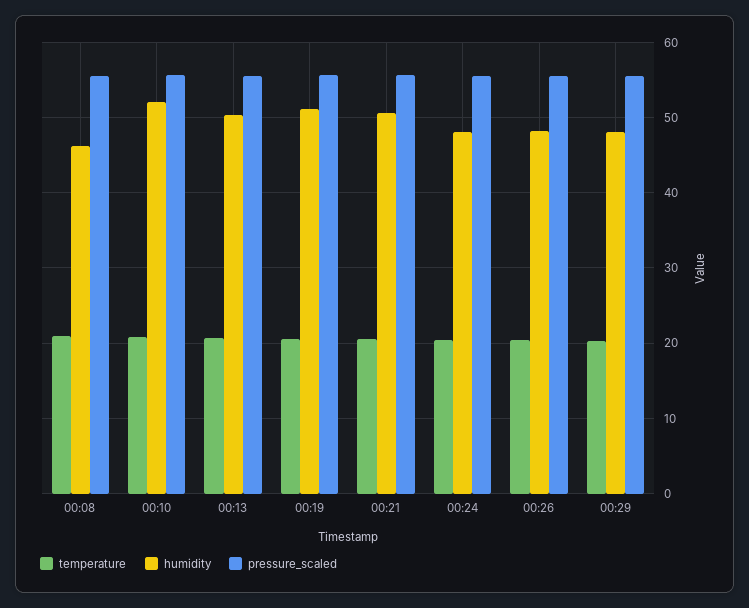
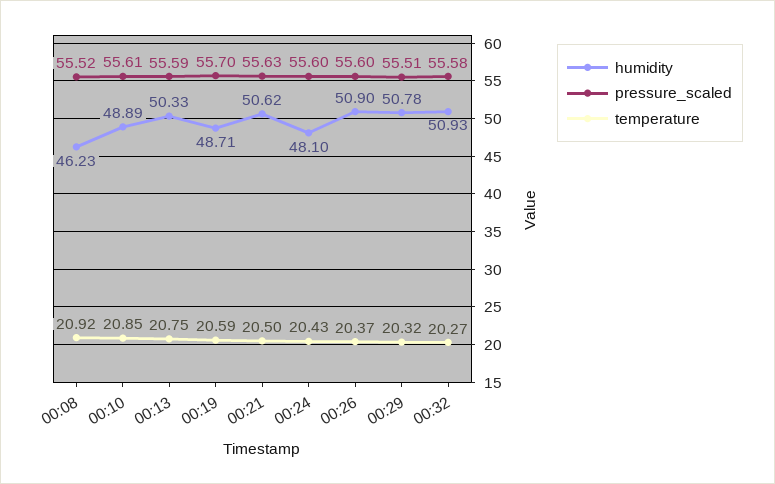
humidity, 00:10: 52 -> 48.89
humidity, 00:19: 51 -> 48.71
humidity, 00:26: 48 -> 50.9
humidity, 00:29: 48 -> 50.78
humidity, 00:32: none -> 50.93
pressure_scaled, 00:32: none -> 55.58
temperature, 00:32: none -> 20.27

